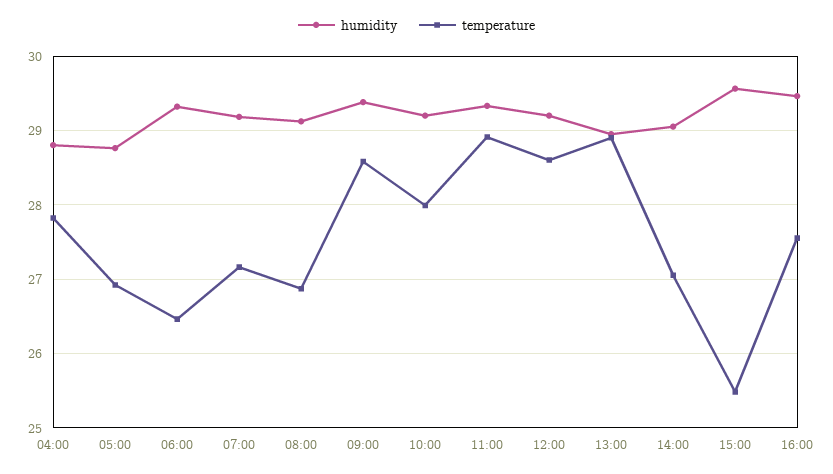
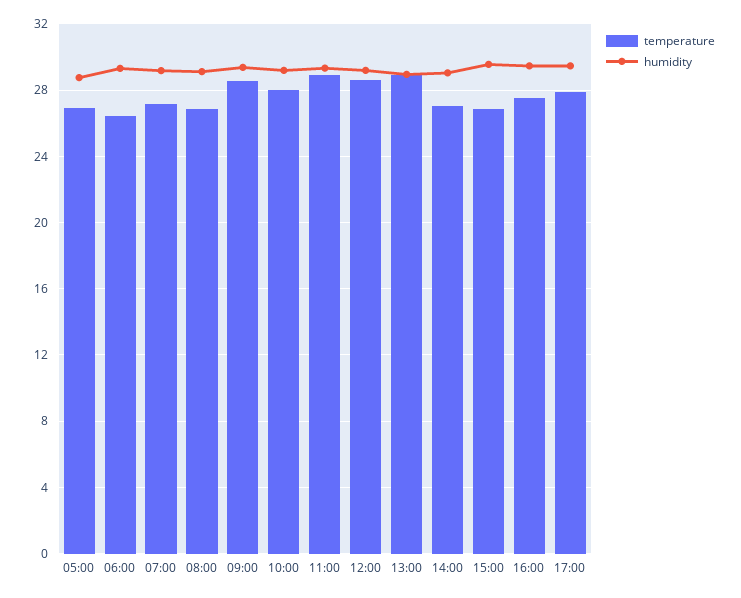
humidity, 04:00: 28.8 -> none
temperature, 04:00: 27.8 -> none
temperature, 15:00: 25.5 -> 27
temperature, 17:00: none -> 28
humidity, 17:00: none -> 29.5

